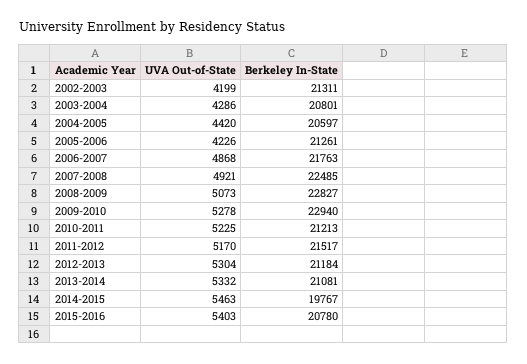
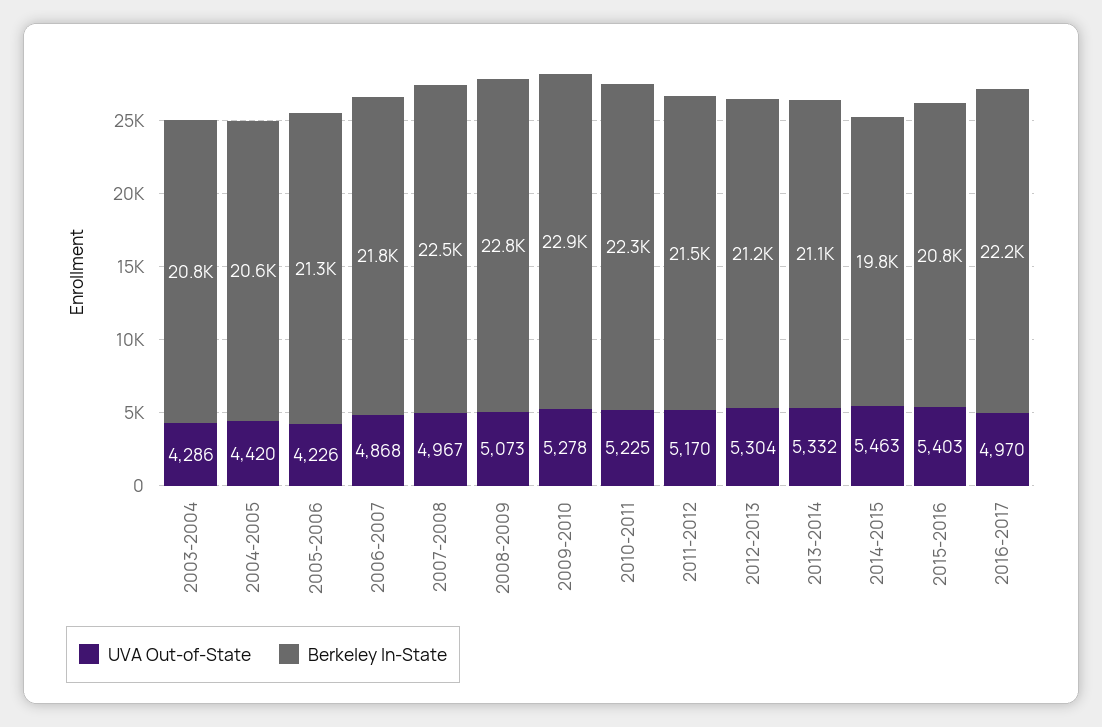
UVA Out-of-State, 2002-2003: 4199 -> none
Berkeley In-State, 2002-2003: 21311 -> none
UVA Out-of-State, 2007-2008: 4921 -> 4967
Berkeley In-State, 2010-2011: 21213 -> 22300
UVA Out-of-State, 2016-2017: none -> 4970
Berkeley In-State, 2016-2017: none -> 22200

